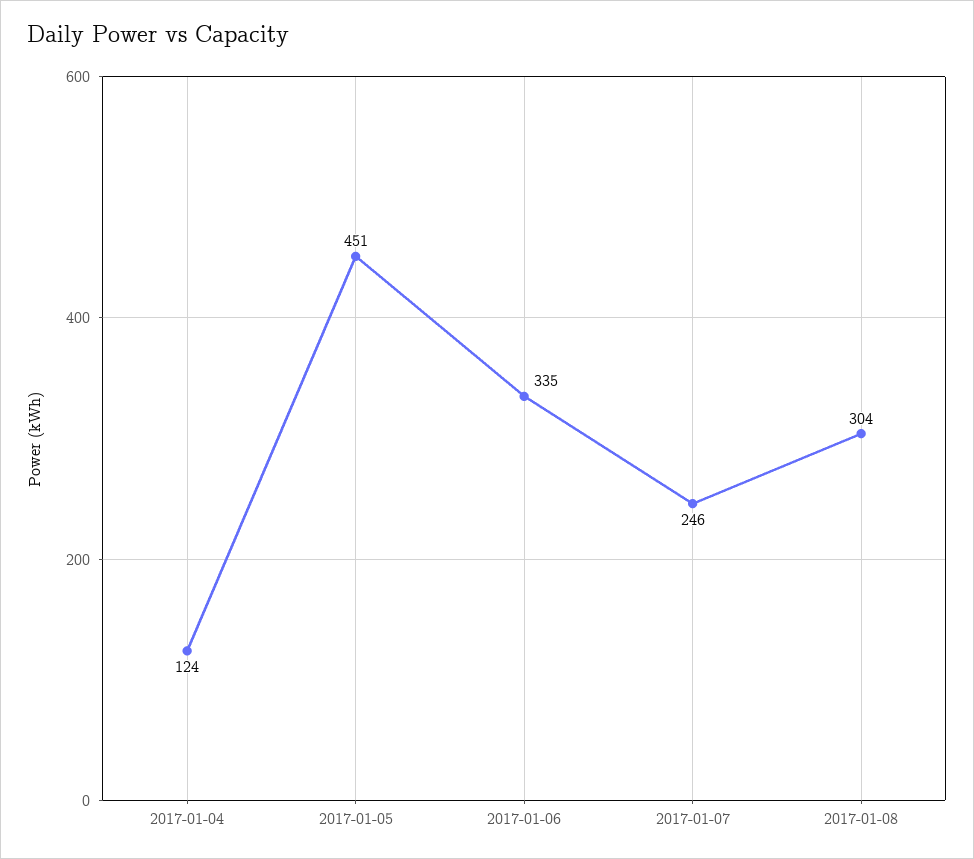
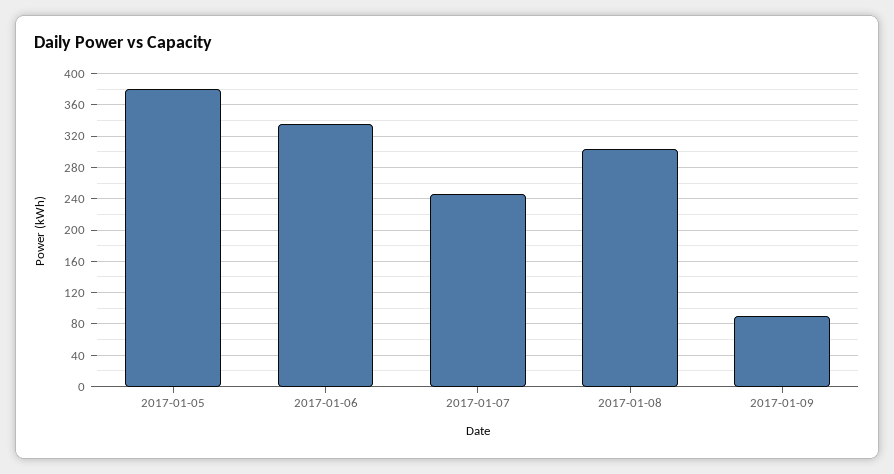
2017-01-04: 124 -> none
2017-01-05: 451 -> 380
2017-01-09: none -> 90

